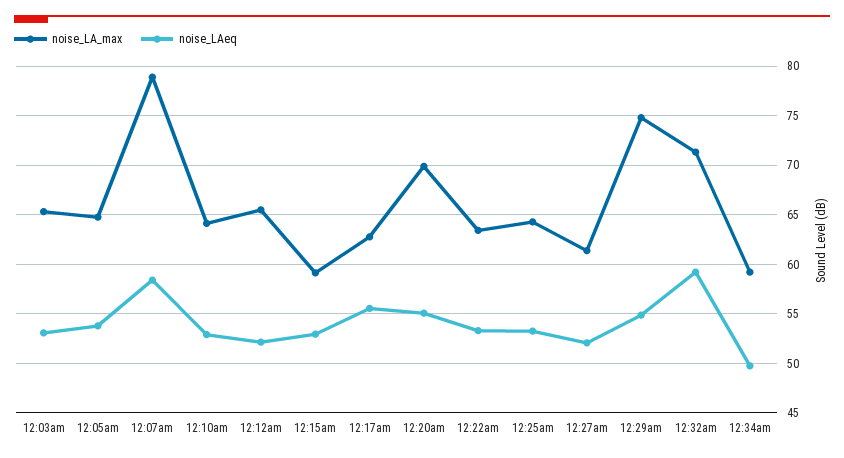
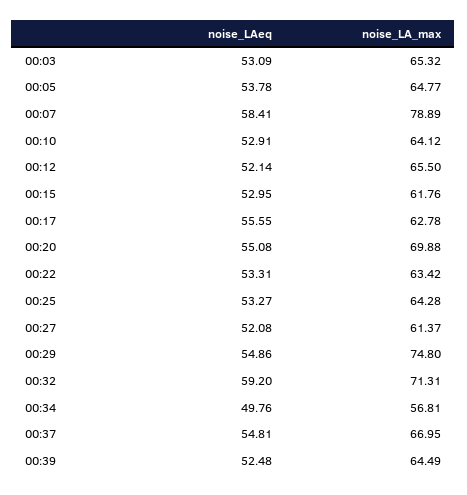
noise_LA_max, 12:15am: 59 -> 61.76
noise_LA_max, 12:34am: 59 -> 56.81
noise_LAeq, 00:37: none -> 54.81
noise_LA_max, 00:37: none -> 66.95
noise_LAeq, 00:39: none -> 52.48
noise_LA_max, 00:39: none -> 64.49

